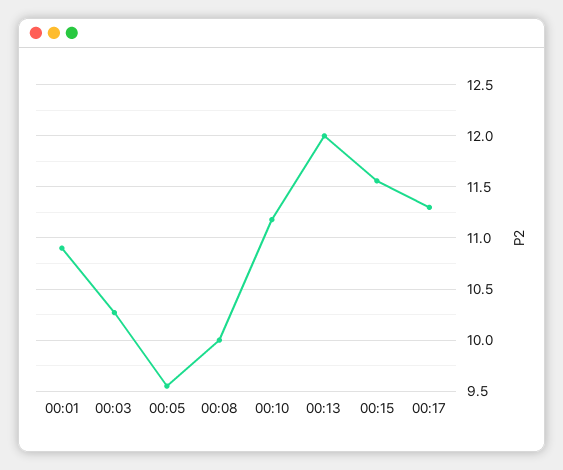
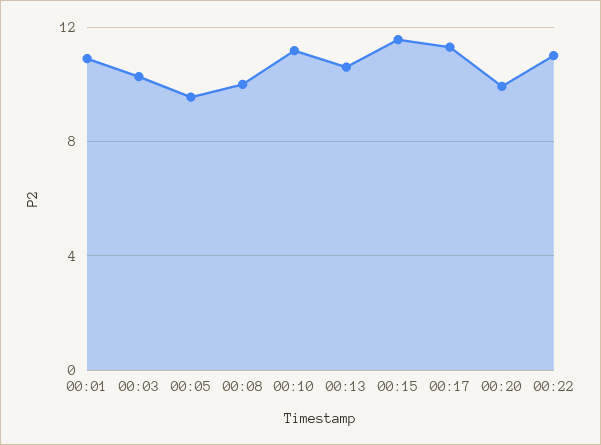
00:13: 12 -> 10.5
00:20: none -> 10
00:22: none -> 11

